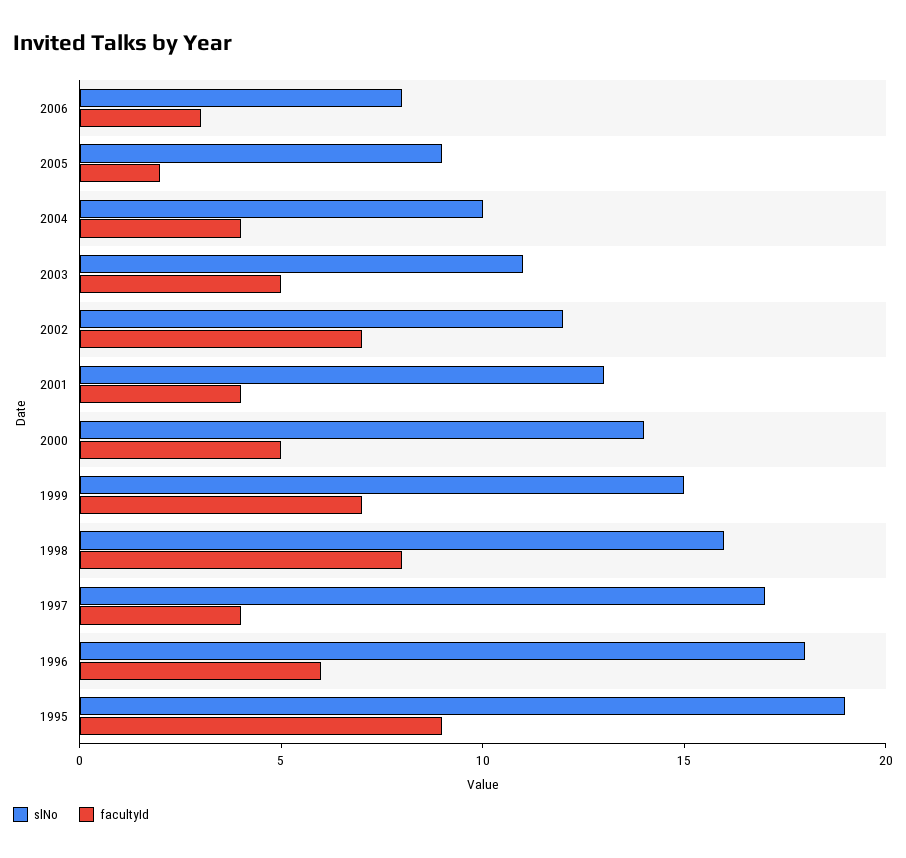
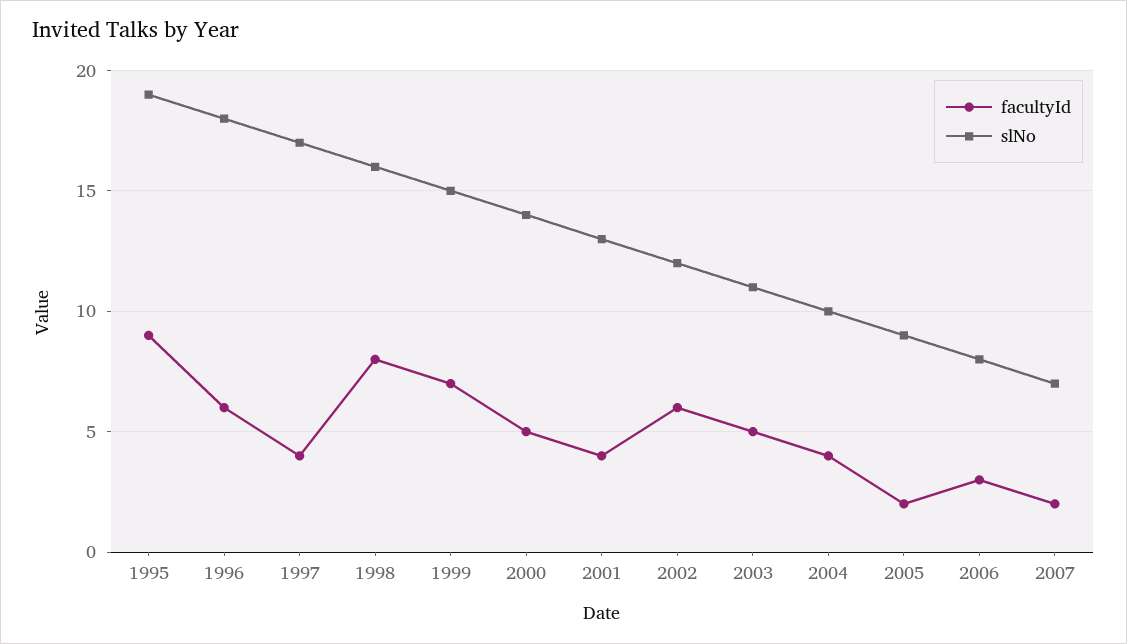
facultyId, 2002: 7 -> 6
facultyId, 2007: none -> 2
slNo, 2007: none -> 7

